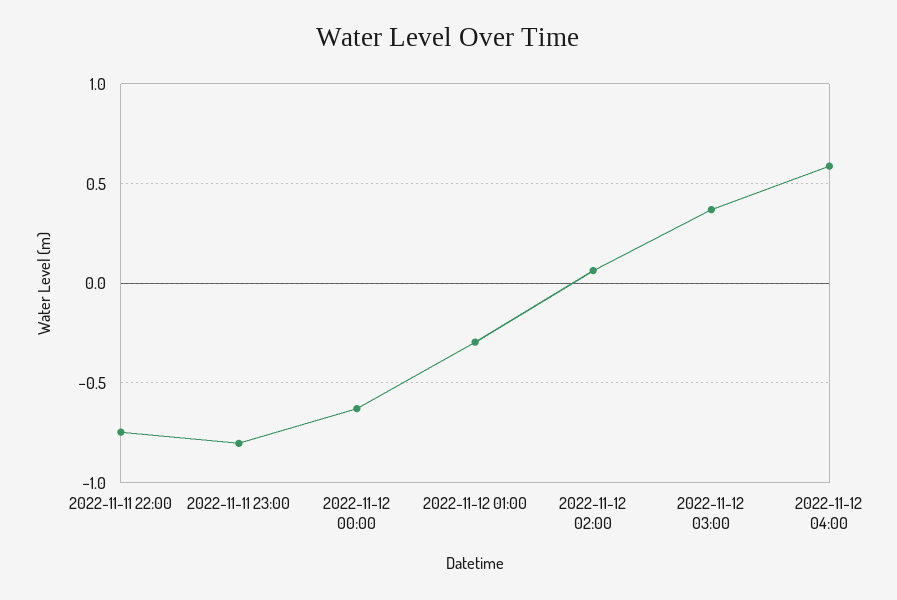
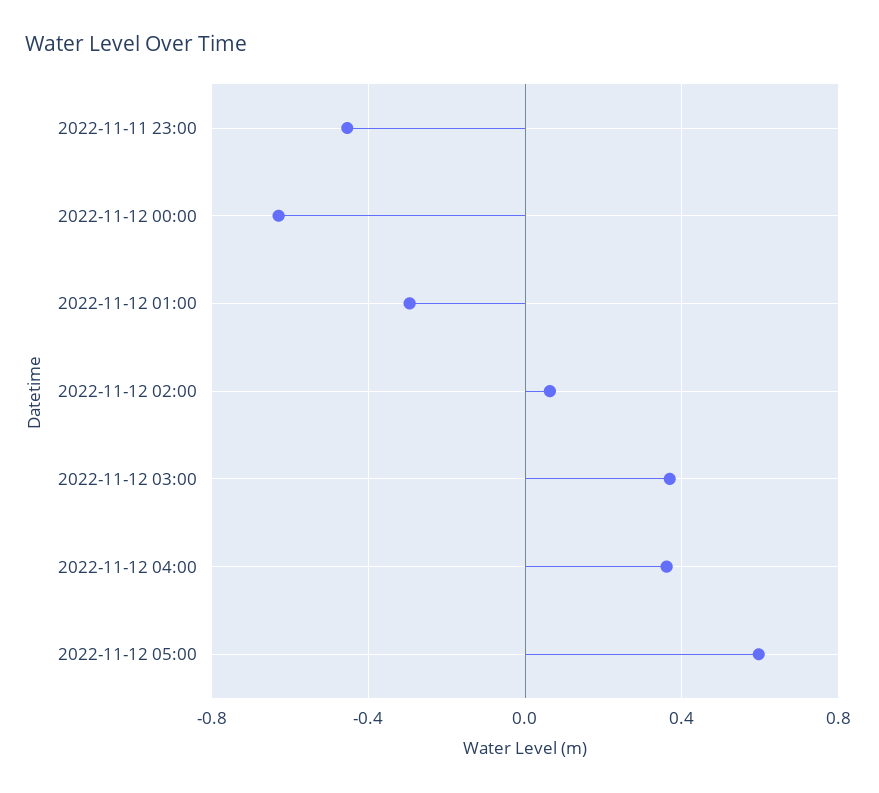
2022-11-11 22:00: -0.75 -> none
2022-11-11 23:00: -0.8 -> -0.45
2022-11-12 04:00: 0.6 -> 0.35
2022-11-12 05:00: none -> 0.6

